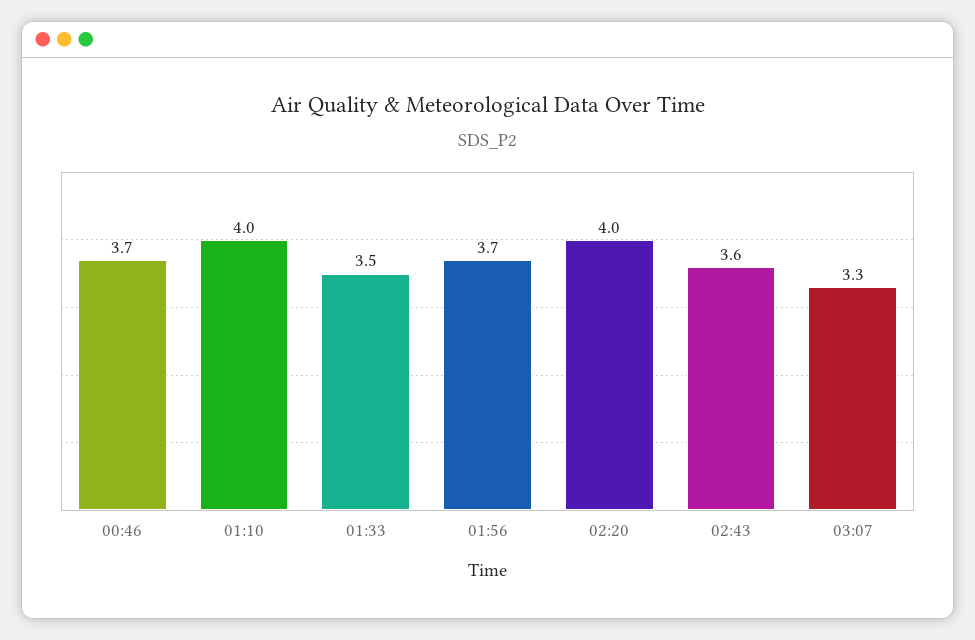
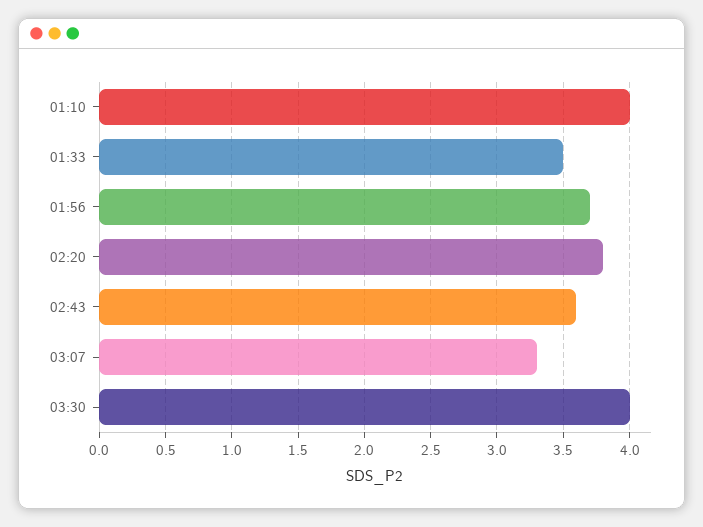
00:46: 3.7 -> none
02:20: 4 -> 3.8
03:30: none -> 4

